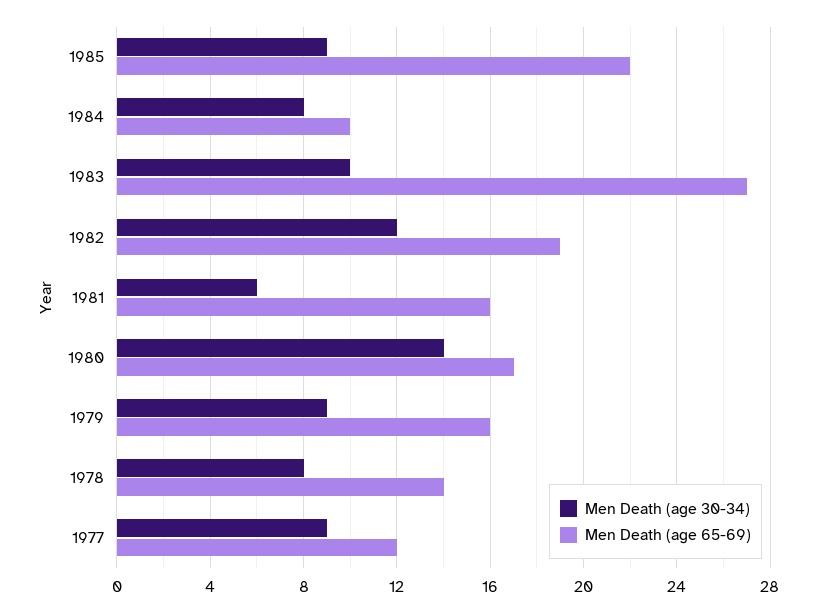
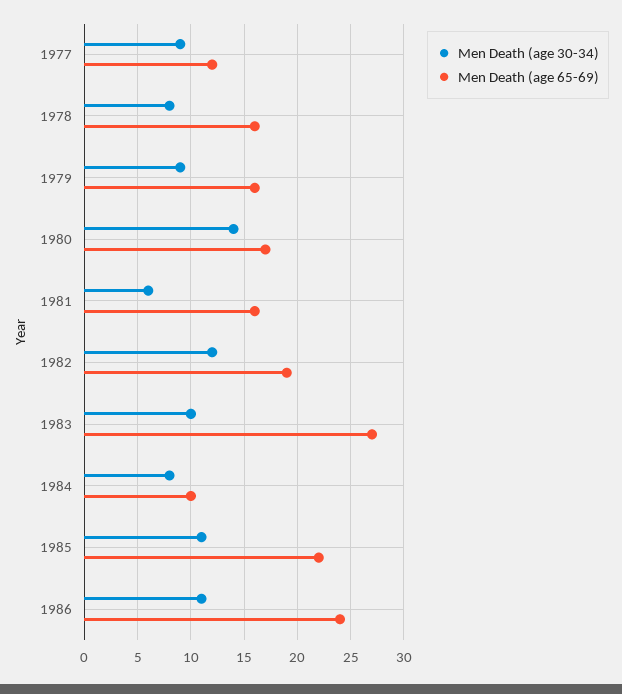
Men Death (age 30-34), 1985: 9 -> 11
Men Death (age 65-69), 1978: 14 -> 16
Men Death (age 30-34), 1986: none -> 11
Men Death (age 65-69), 1986: none -> 24

